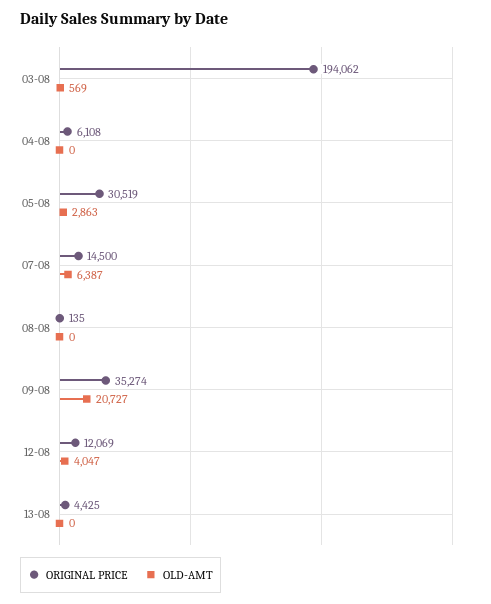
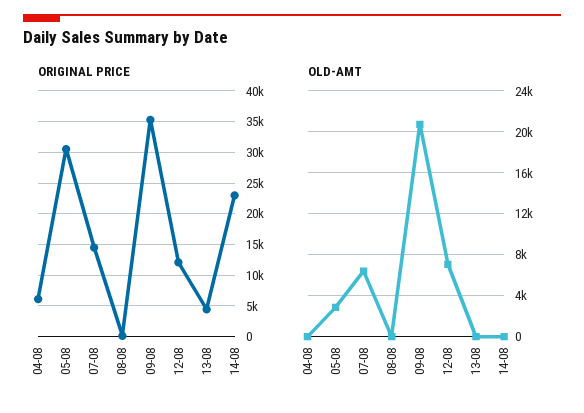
ORIGINAL PRICE, 03-08: 194062 -> none
OLD-AMT, 03-08: 569 -> none
OLD-AMT, 12-08: 4047 -> 7000
ORIGINAL PRICE, 14-08: none -> 23000
OLD-AMT, 14-08: none -> 0

